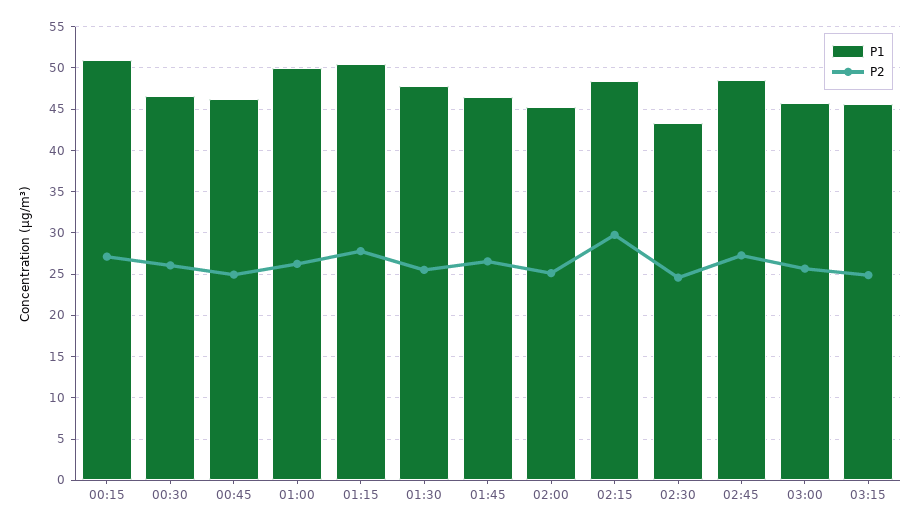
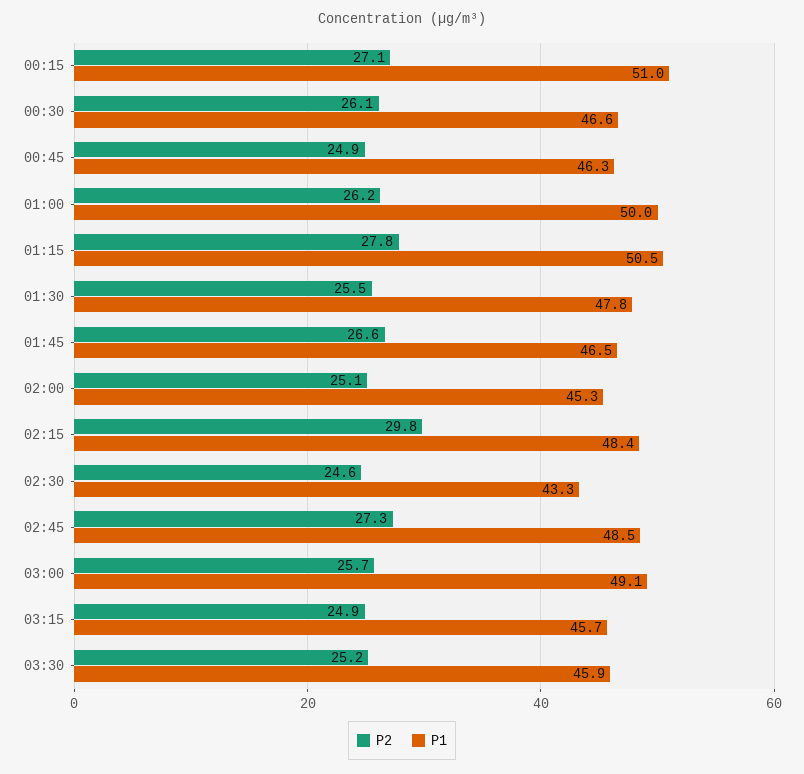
P1, 03:00: 46 -> 49.1
P2, 03:30: none -> 25.2
P1, 03:30: none -> 45.9

